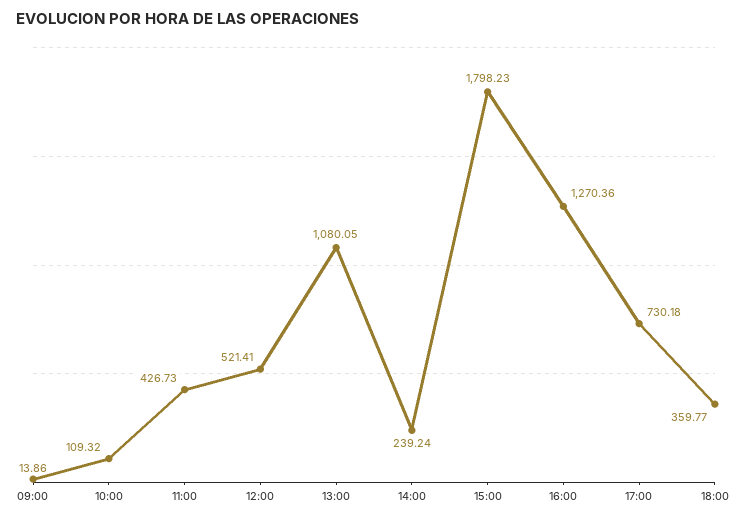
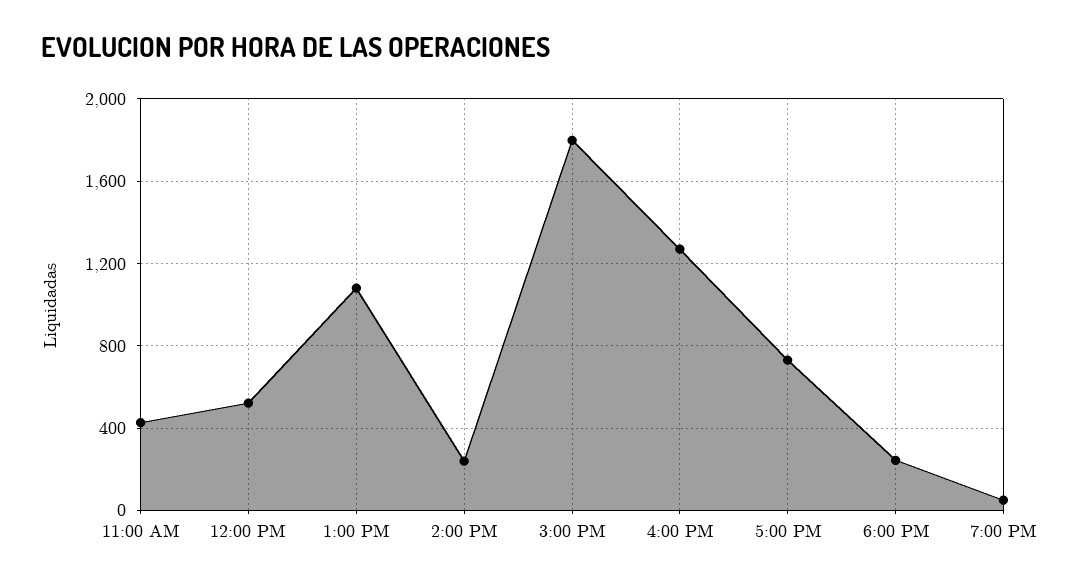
09:00: 13.86 -> none
10:00: 109.32 -> none
18:00: 359.77 -> 250
7:00 PM: none -> 50

